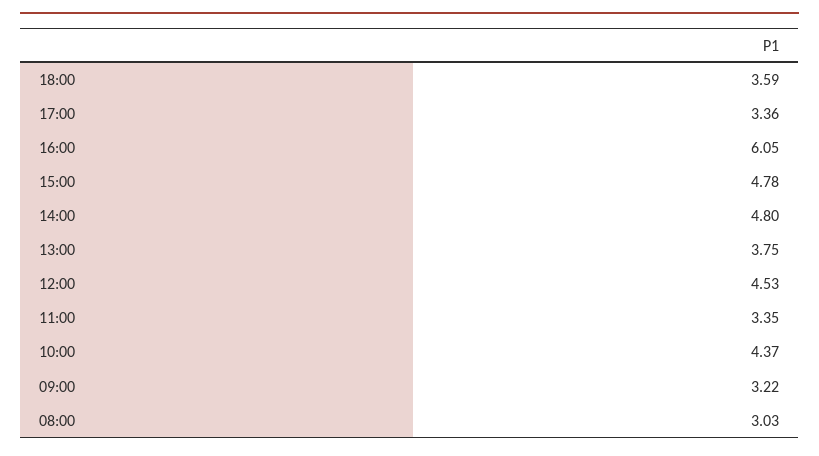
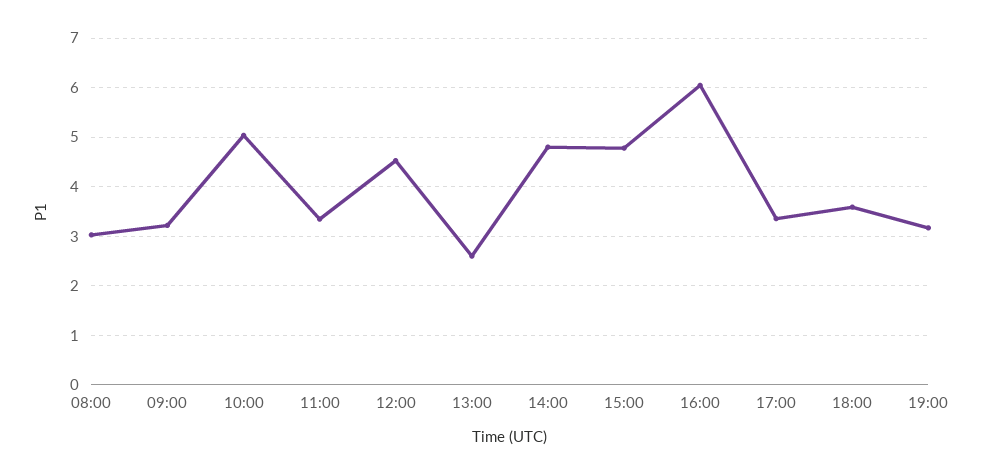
13:00: 3.75 -> 2.6
10:00: 4.37 -> 5
19:00: none -> 3.2

